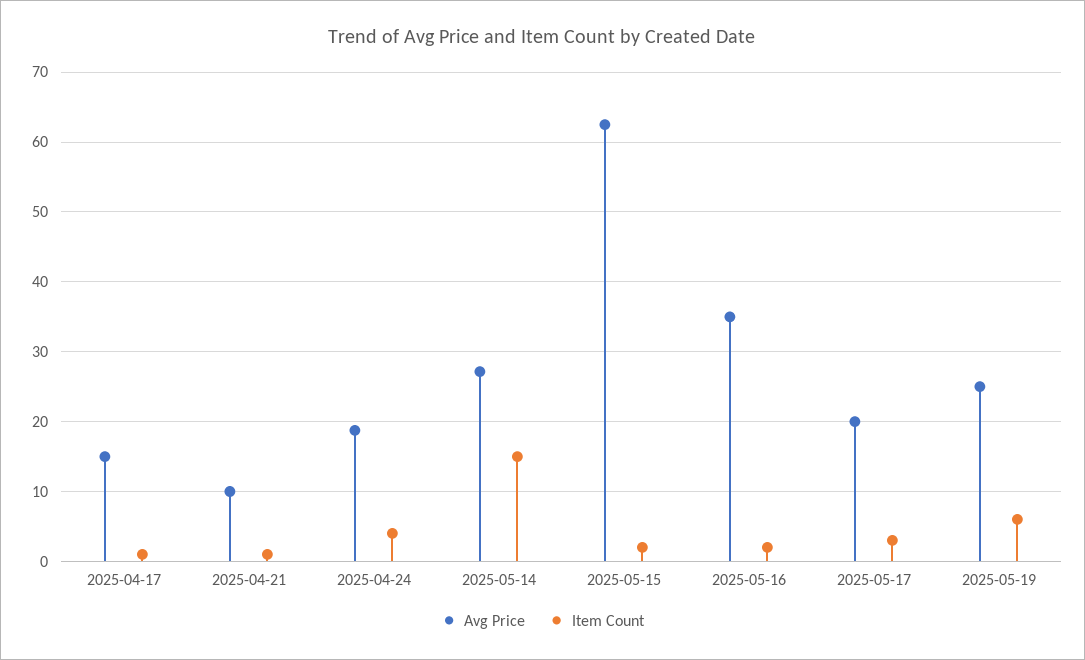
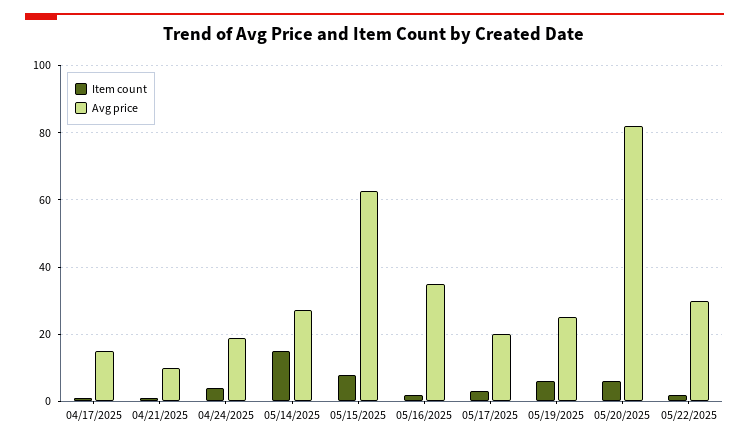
Item Count, 2025-05-15: 2 -> 8
Item Count, 05/20/2025: none -> 6
Avg Price, 05/20/2025: none -> 82
Item Count, 05/22/2025: none -> 2
Avg Price, 05/22/2025: none -> 30

